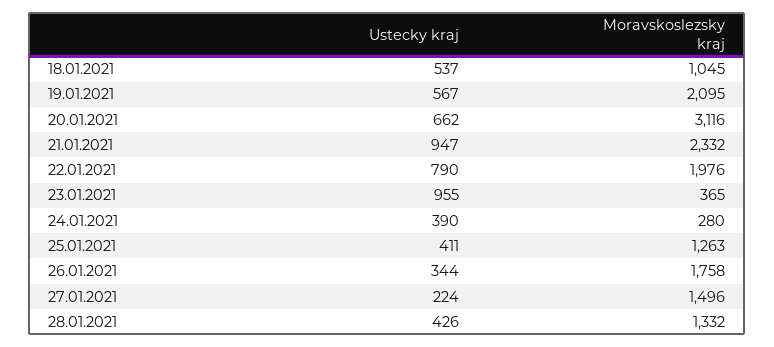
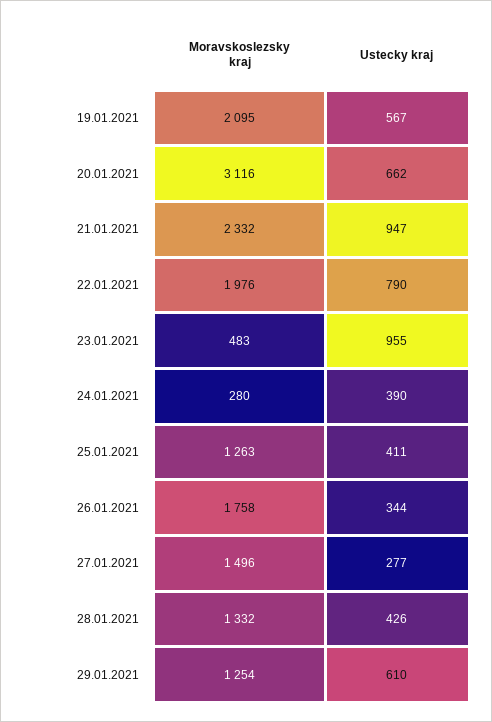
Ustecky kraj, 18.01.2021: 537 -> none
Moravskoslezsky kraj, 18.01.2021: 1045 -> none
Moravskoslezsky kraj, 23.01.2021: 365 -> 483
Ustecky kraj, 27.01.2021: 224 -> 277
Moravskoslezsky kraj, 29.01.2021: none -> 1254
Ustecky kraj, 29.01.2021: none -> 610

